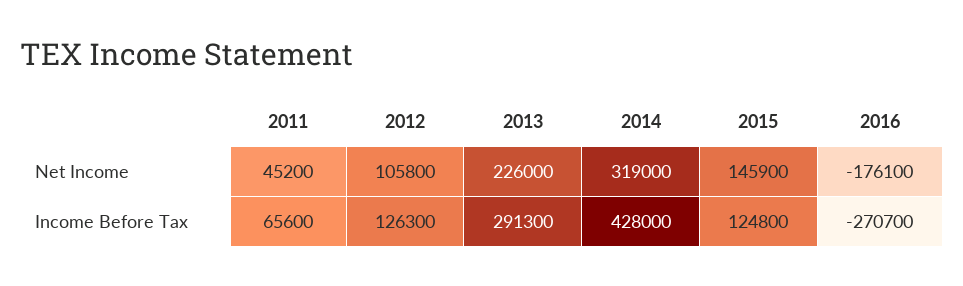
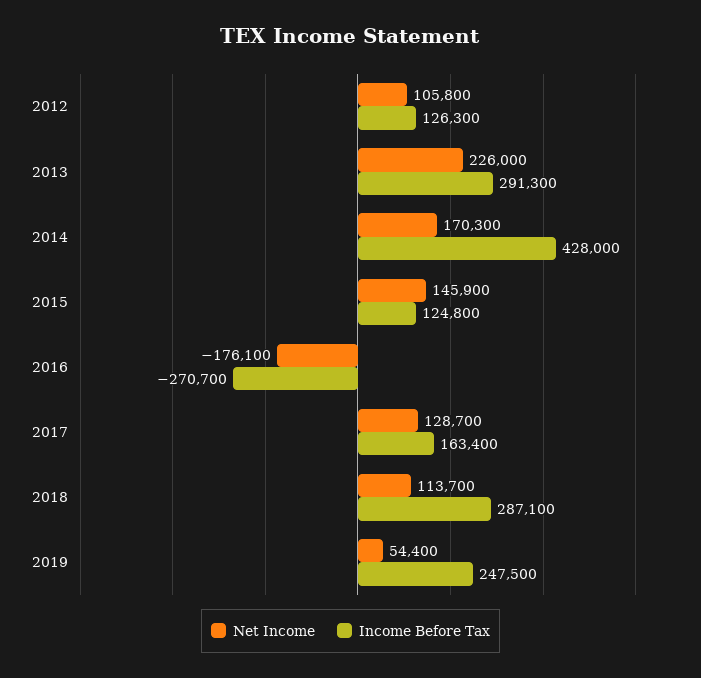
Net Income, 2011: 45200 -> none
Net Income, 2014: 319000 -> 170300
Income Before Tax, 2011: 65600 -> none
Net Income, 2017: none -> 128700
Income Before Tax, 2017: none -> 163400
Net Income, 2018: none -> 113700
Income Before Tax, 2018: none -> 287100
Net Income, 2019: none -> 54400
Income Before Tax, 2019: none -> 247500

